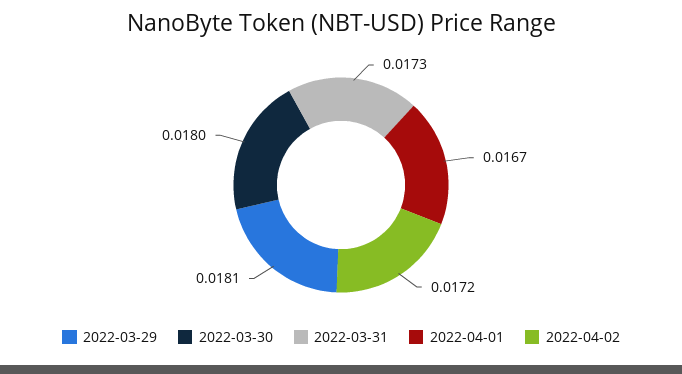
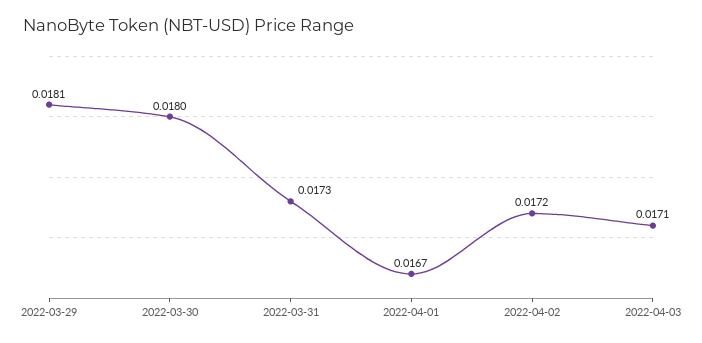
2022-04-03: none -> 0.0171

